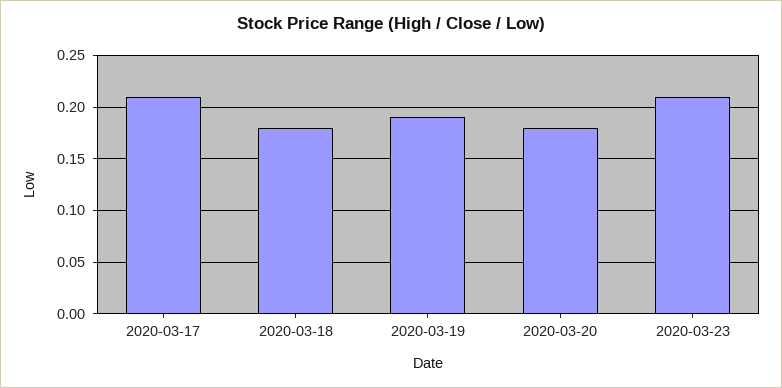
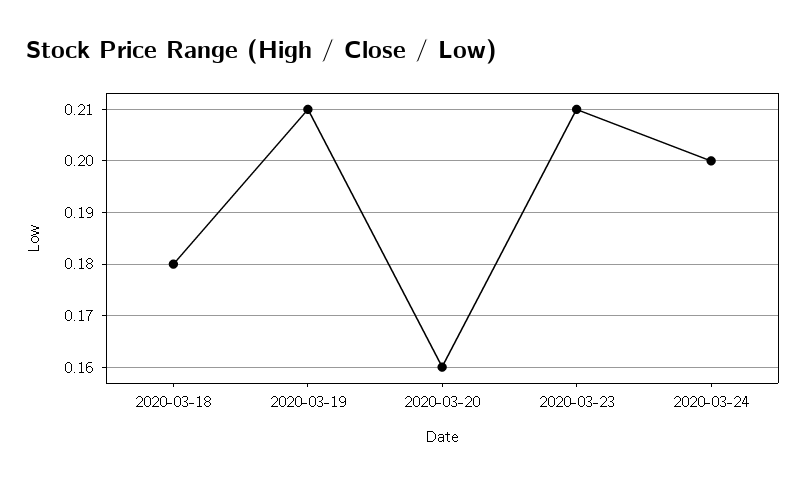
2020-03-17: 0.21 -> none
2020-03-19: 0.19 -> 0.21
2020-03-20: 0.18 -> 0.16
2020-03-24: none -> 0.2

